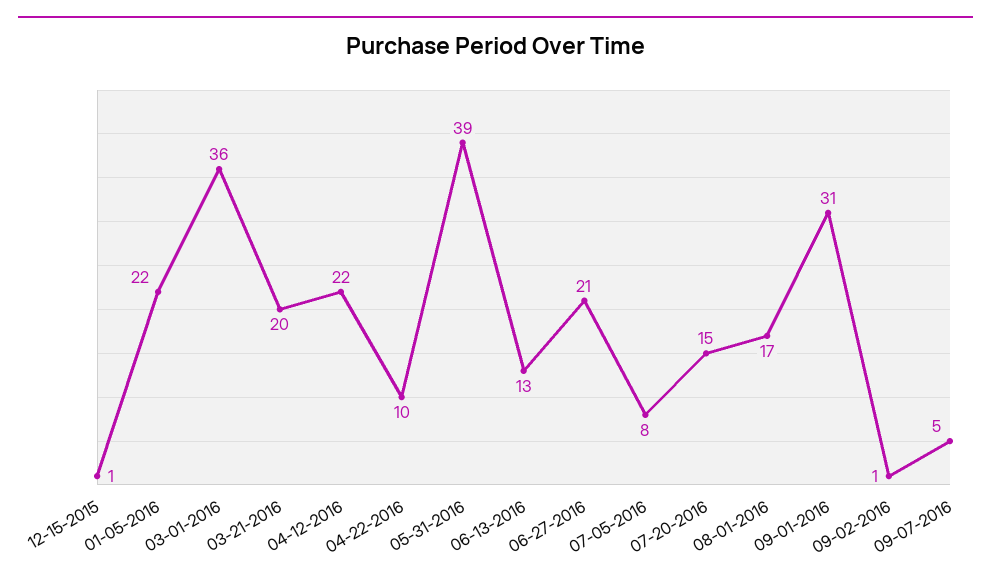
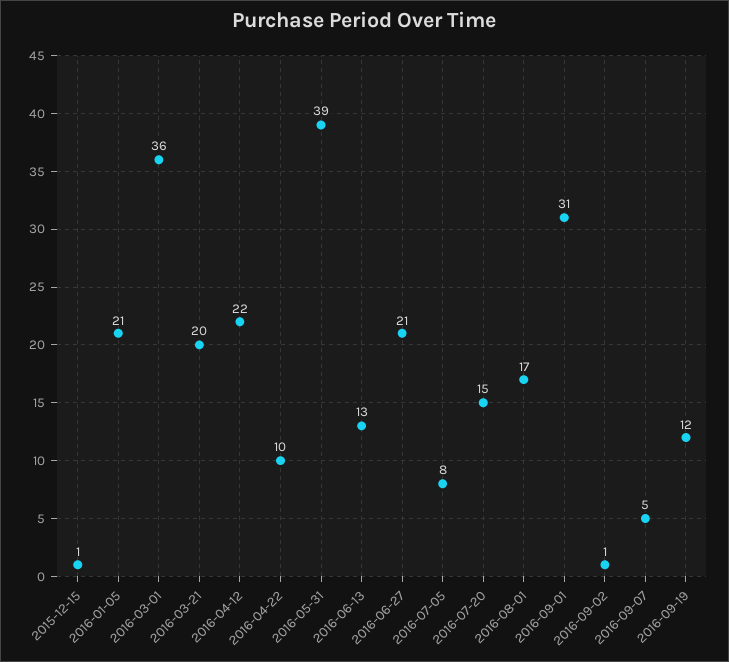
01-05-2016: 22 -> 21
2016-09-19: none -> 12

